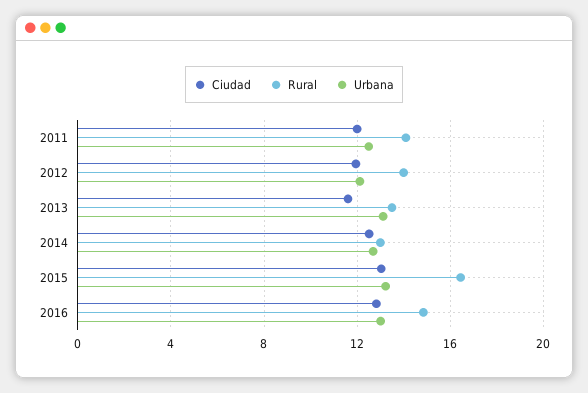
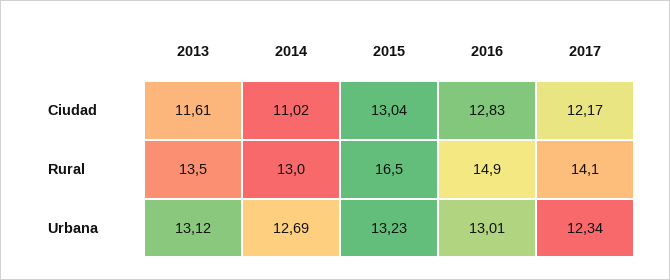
Ciudad, 2011: 12 -> none
Rural, 2011: 14 -> none
Urbana, 2011: 12.5 -> none
Ciudad, 2012: 12 -> none
Rural, 2012: 14 -> none
Urbana, 2012: 12 -> none
Ciudad, 2014: 12.5 -> 11.02
Ciudad, 2017: none -> 12.17
Rural, 2017: none -> 14.1
Urbana, 2017: none -> 12.34

